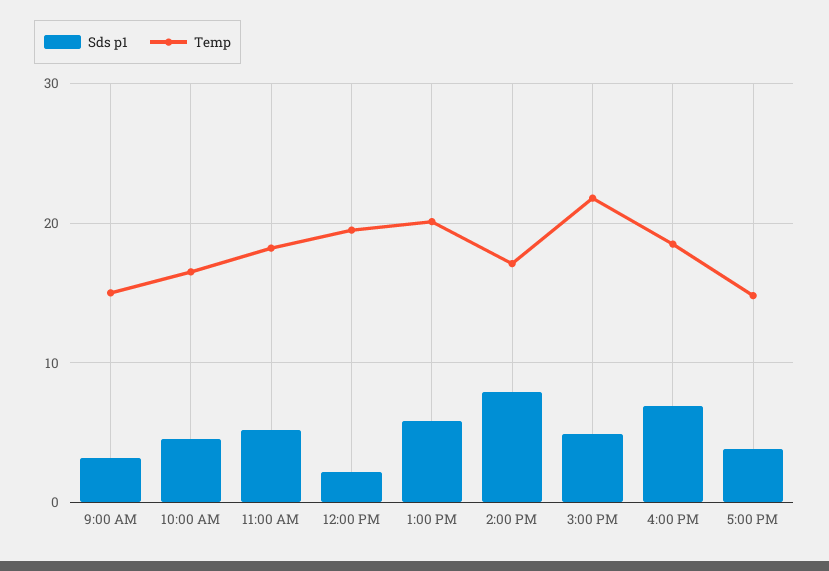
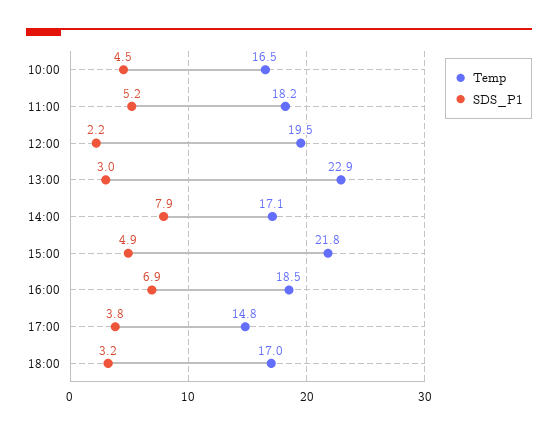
Sds p1, 9:00 AM: 3 -> none
Temp, 9:00 AM: 15 -> none
Sds p1, 1:00 PM: 6 -> 3
Temp, 1:00 PM: 20 -> 22.9
Temp, 18:00: none -> 17
Sds p1, 18:00: none -> 3.2

